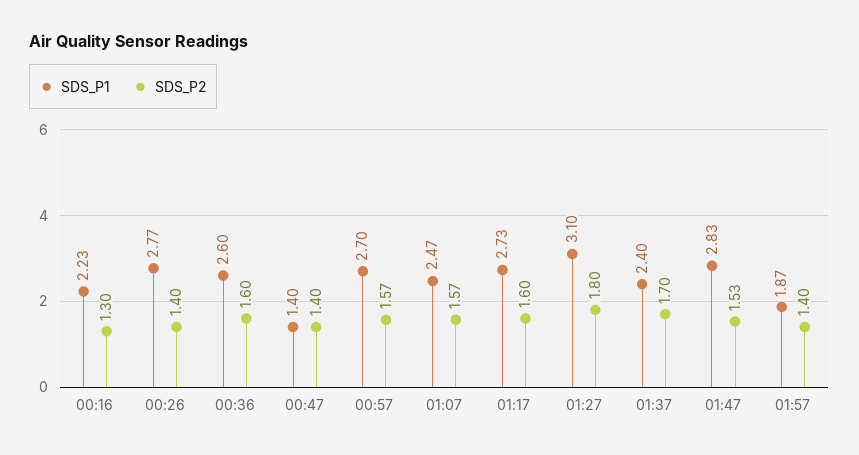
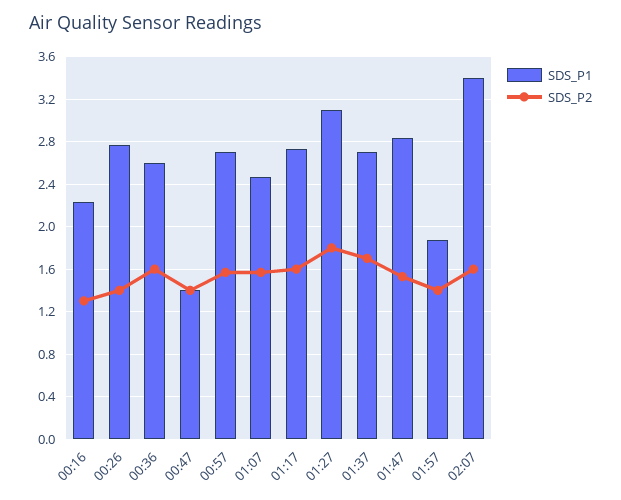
SDS_P1, 01:37: 2.4 -> 2.7
SDS_P1, 02:07: none -> 3.4
SDS_P2, 02:07: none -> 1.6

